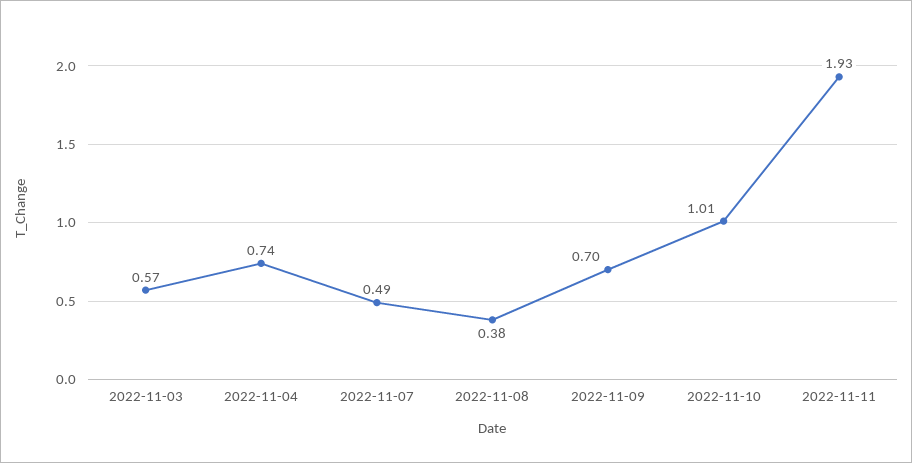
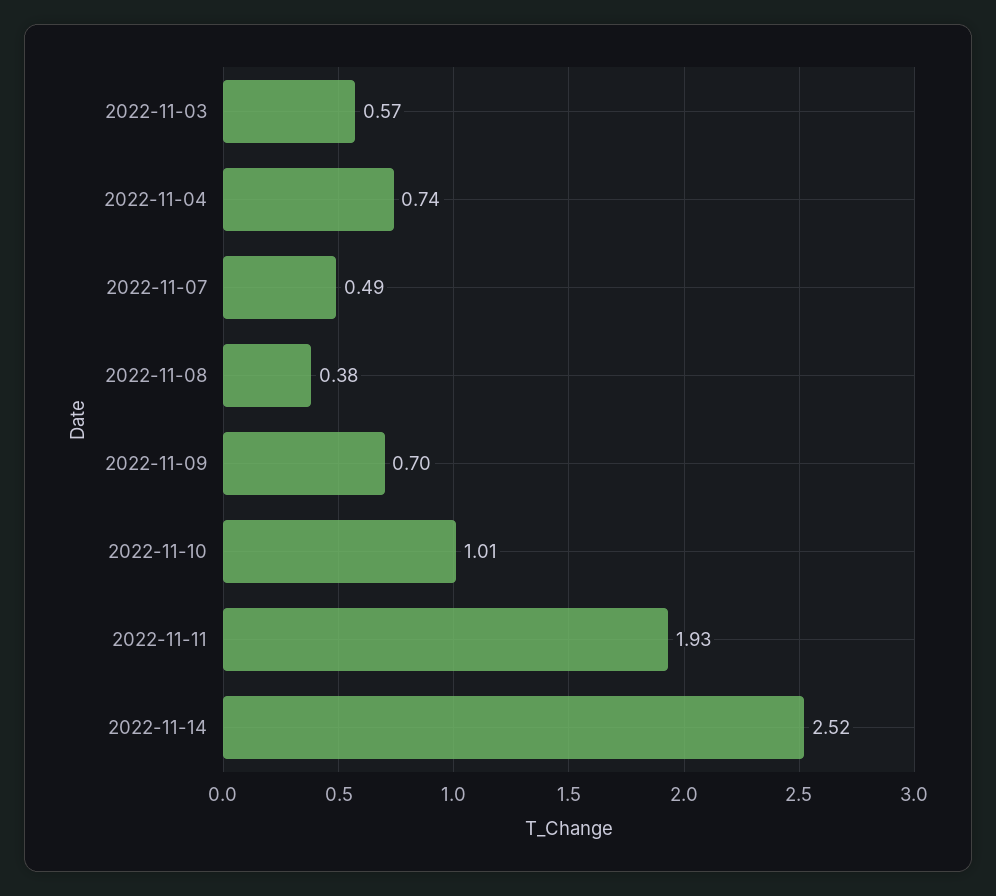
2022-11-14: none -> 2.52

